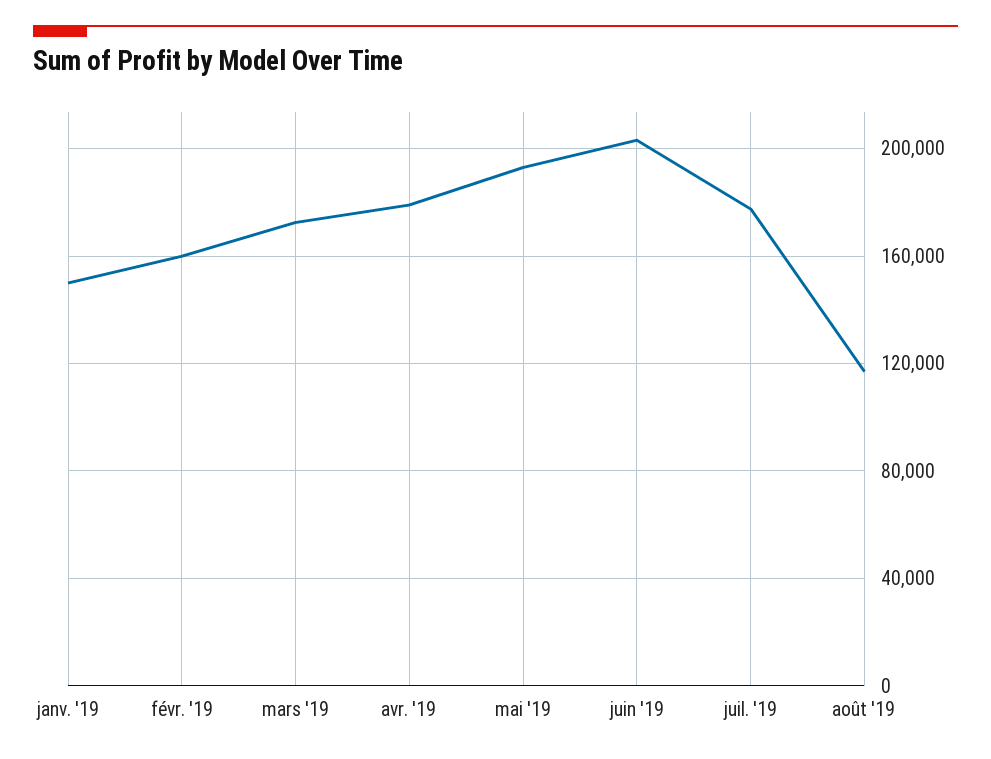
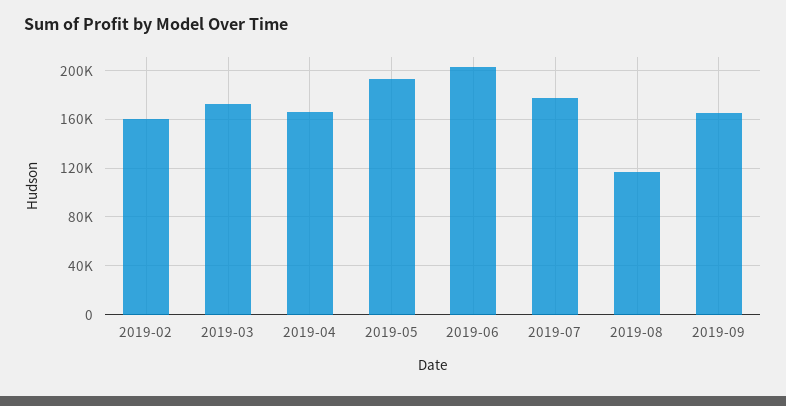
janv. '19: 150000 -> none
avr. '19: 180000 -> 165000
2019-09: none -> 165000

